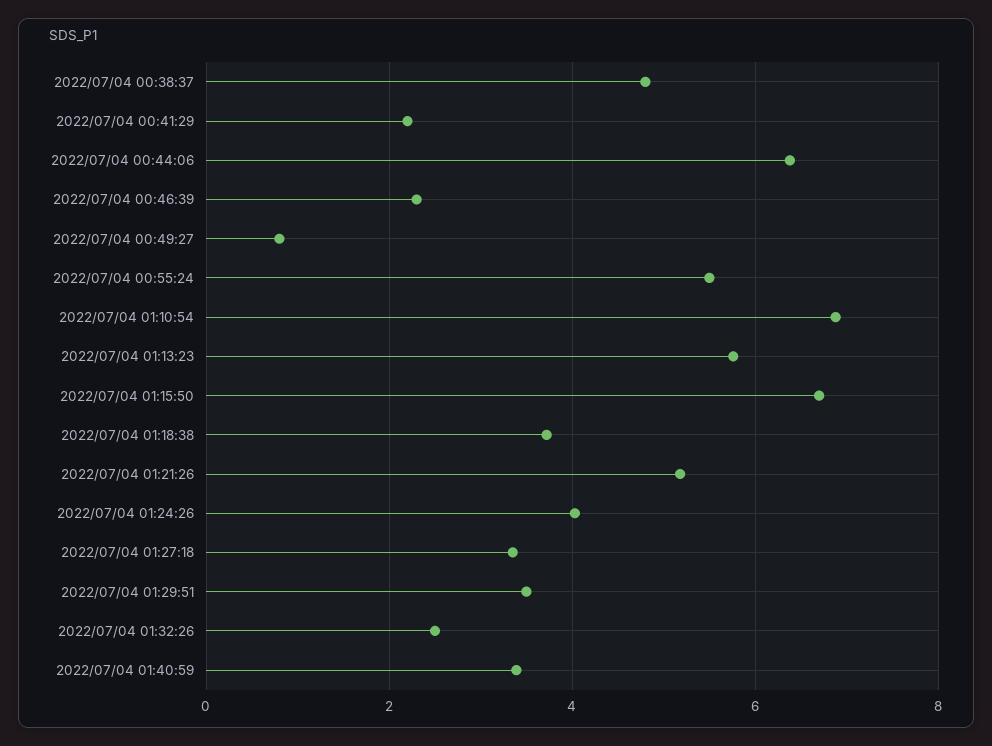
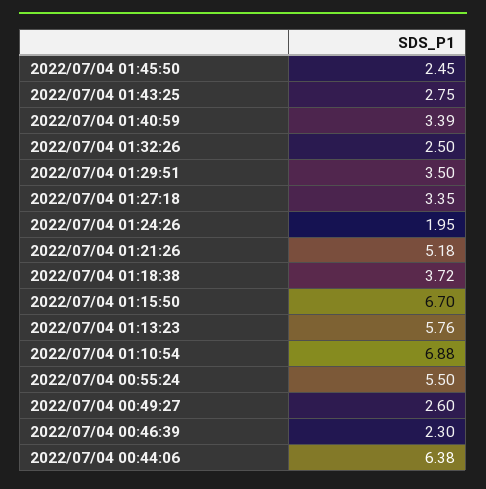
2022/07/04 00:38:37: 4.8 -> none
2022/07/04 00:41:29: 2.2 -> none
2022/07/04 00:49:27: 0.8 -> 2.6
2022/07/04 01:24:26: 4 -> 1.95
2022/07/04 01:45:50: none -> 2.45
2022/07/04 01:43:25: none -> 2.75

